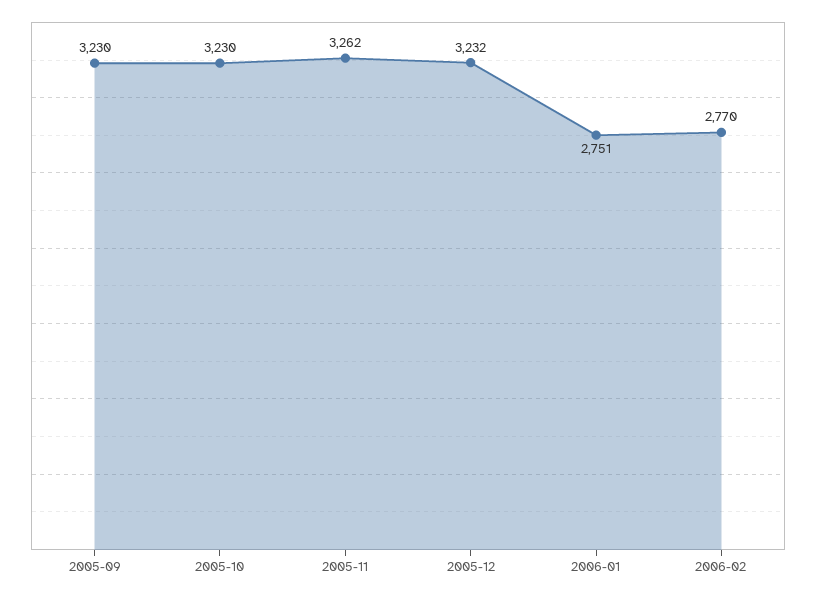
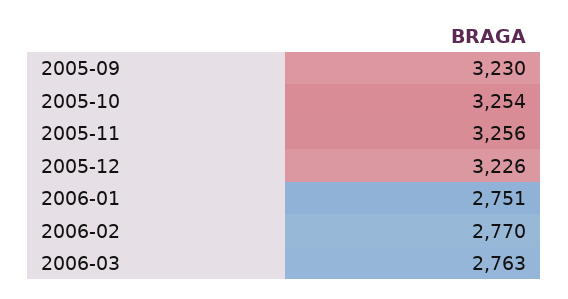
2005-10: 3230 -> 3254
2005-11: 3262 -> 3256
2005-12: 3232 -> 3226
2006-03: none -> 2763

